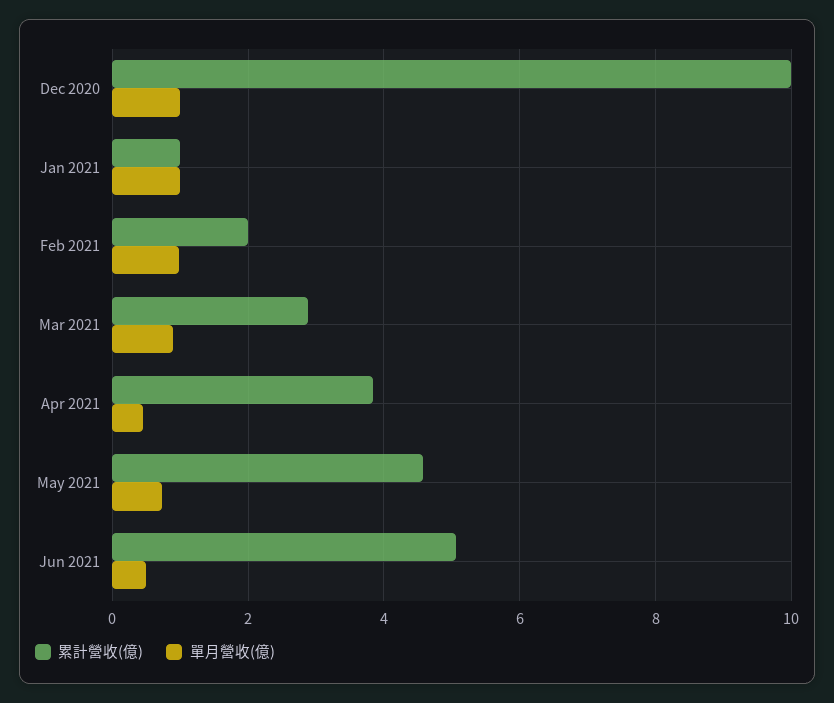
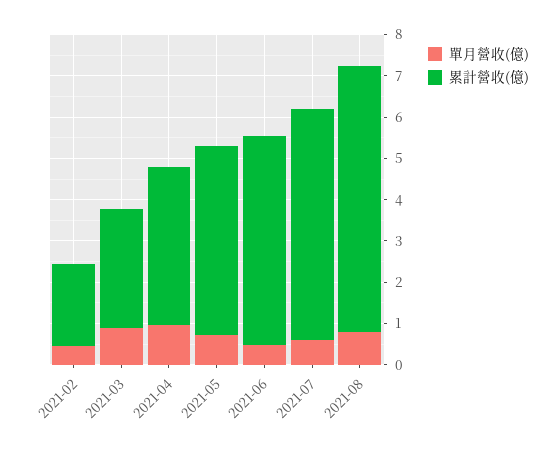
累計營收(億), Dec 2020: 10 -> none
單月營收(億), Dec 2020: 1 -> none
累計營收(億), Jan 2021: 1 -> none
單月營收(億), Jan 2021: 1 -> none
單月營收(億), Feb 2021: 1 -> 0.4
單月營收(億), Apr 2021: 0.4 -> 1
單月營收(億), 2021-07: none -> 0.6
累計營收(億), 2021-07: none -> 5.6
單月營收(億), 2021-08: none -> 0.8
累計營收(億), 2021-08: none -> 6.4

